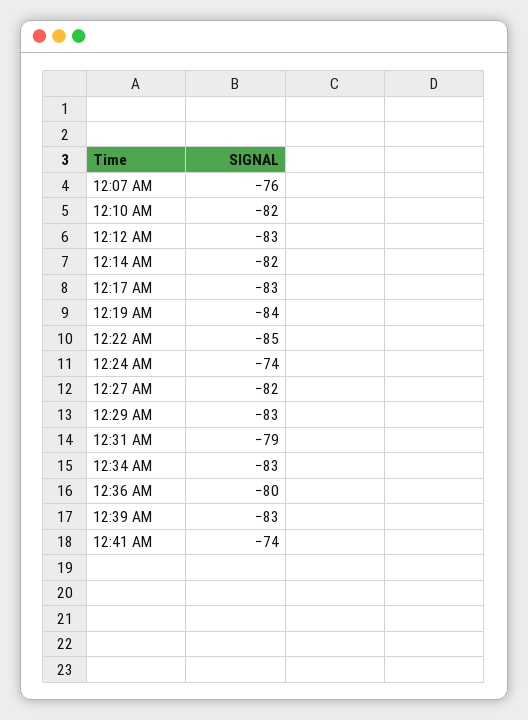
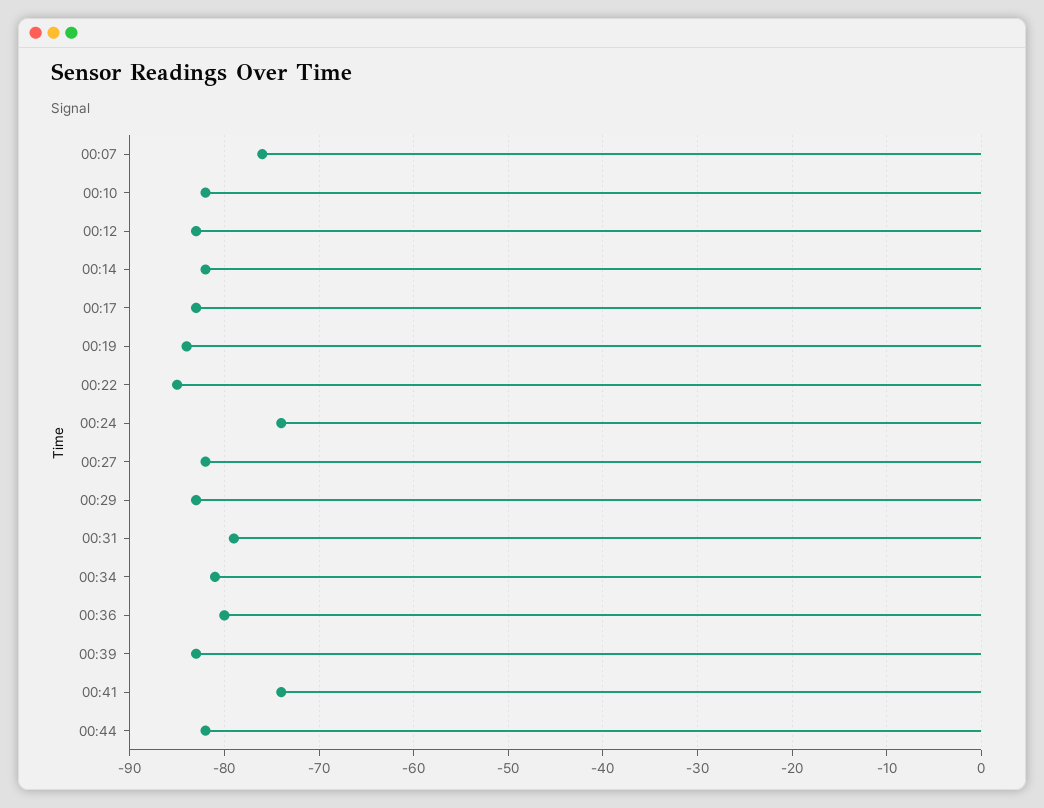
12:34 AM: -83 -> -81
00:44: none -> -82

